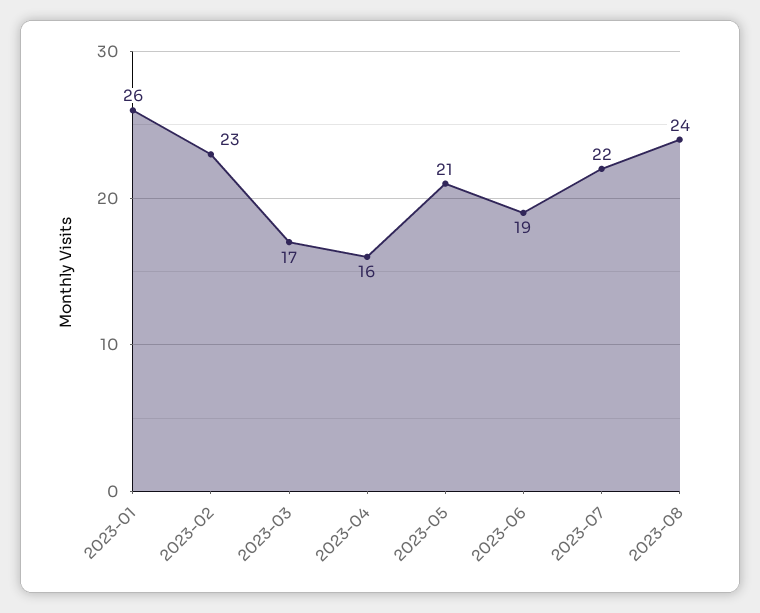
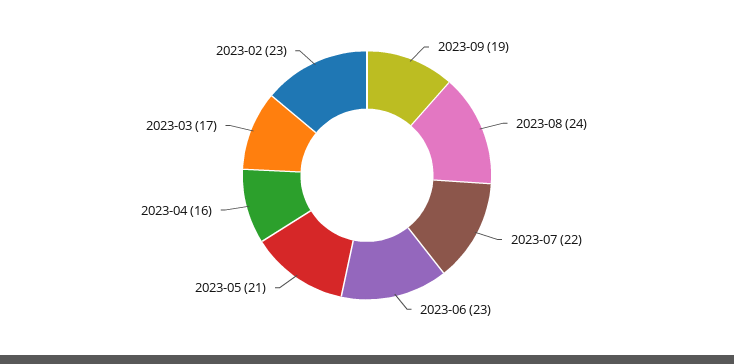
2023-01: 26 -> none
2023-06: 19 -> 23
2023-09: none -> 19

